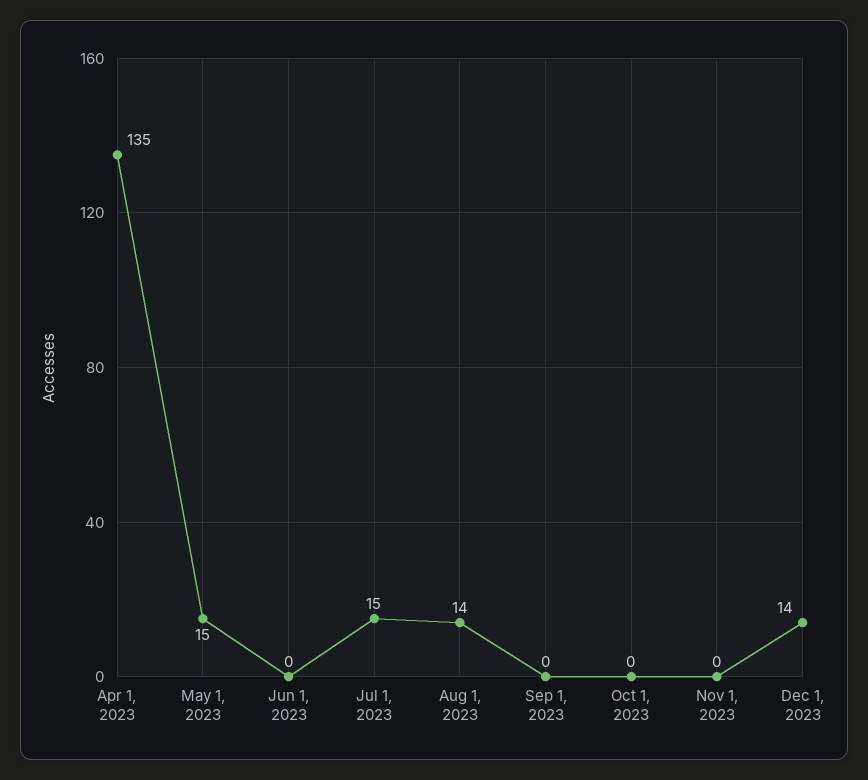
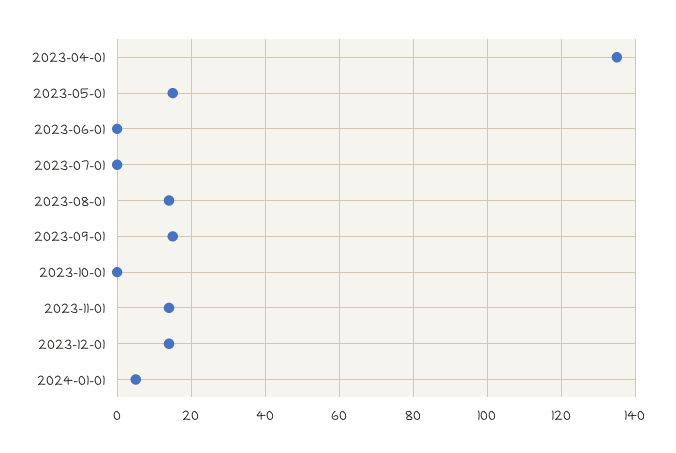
Jul 1, 2023: 15 -> 0
Sep 1, 2023: 0 -> 15
Nov 1, 2023: 0 -> 15
2024-01-01: none -> 5

